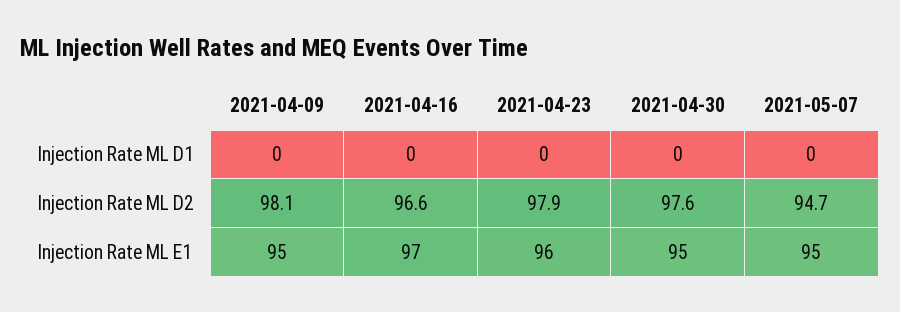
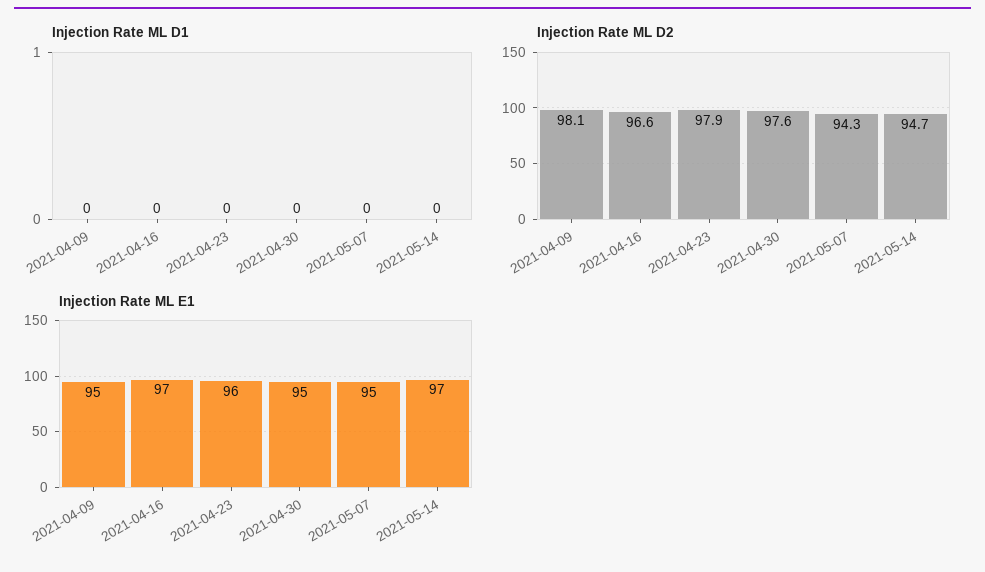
Injection Rate ML D2, 2021-05-07: 94.7 -> 94.3
Injection Rate ML D1, 2021-05-14: none -> 0
Injection Rate ML D2, 2021-05-14: none -> 94.7
Injection Rate ML E1, 2021-05-14: none -> 97

